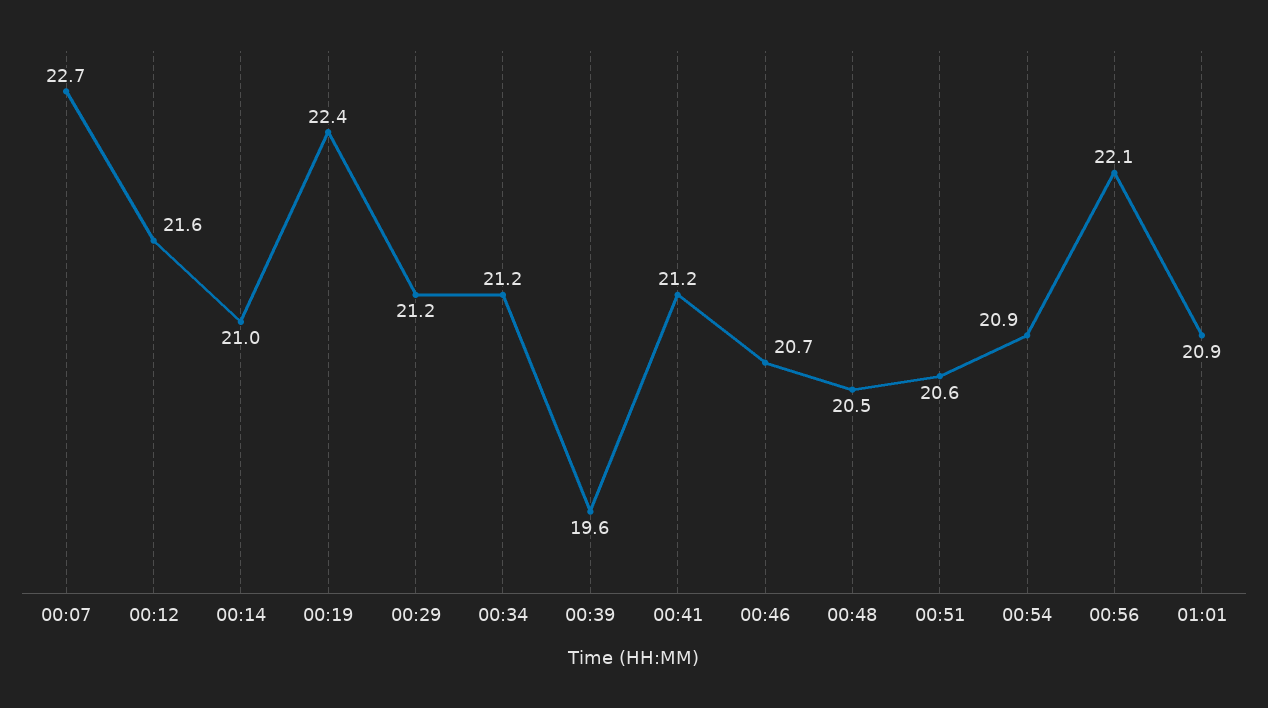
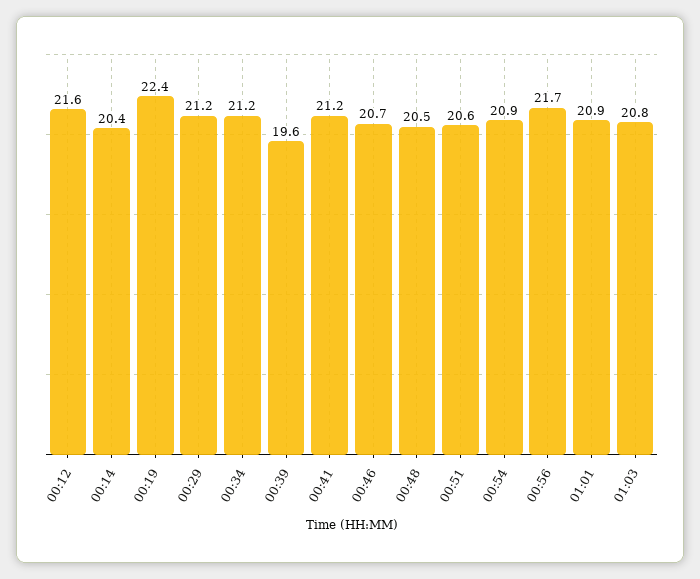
00:07: 22.7 -> none
00:14: 21 -> 20.4
00:56: 22.1 -> 21.7
01:03: none -> 20.8

